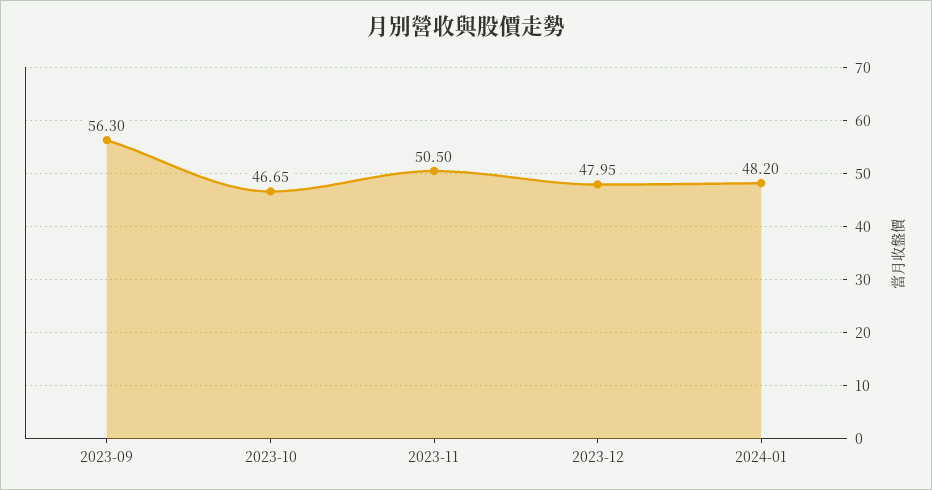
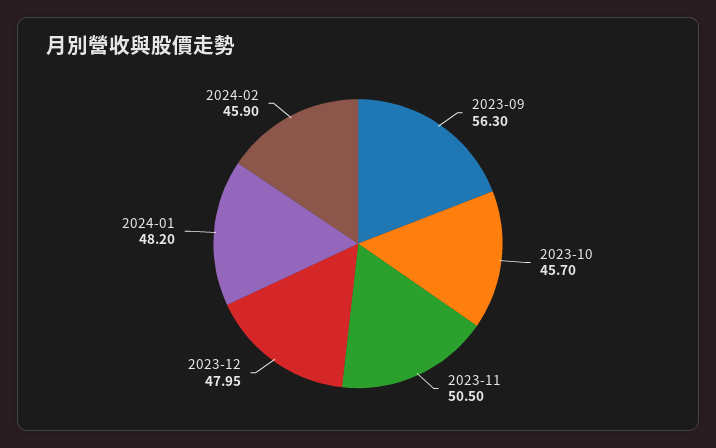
2023-10: 46.65 -> 45.7
2024-02: none -> 45.9

